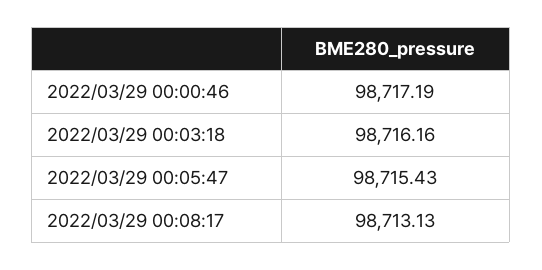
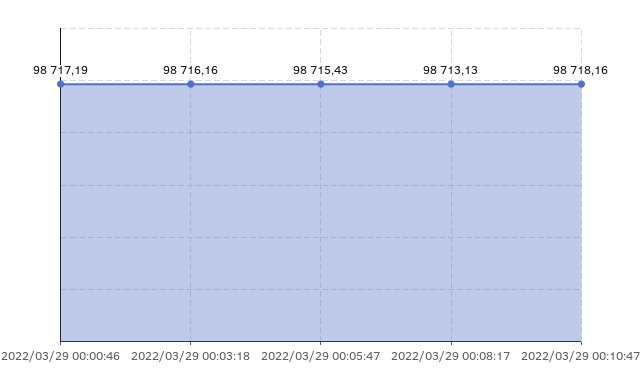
2022/03/29 00:10:47: none -> 98718.16

